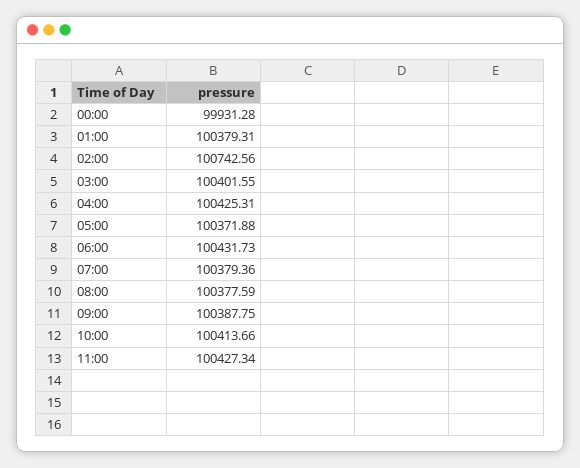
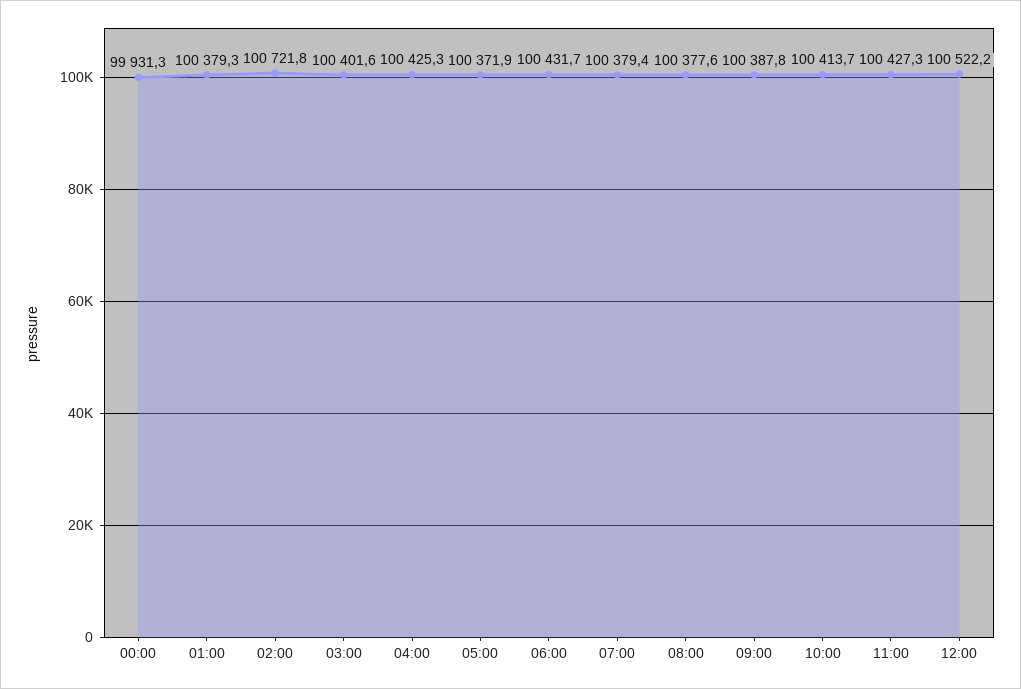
02:00: 100742.56 -> 100721.8
12:00: none -> 100522.2

